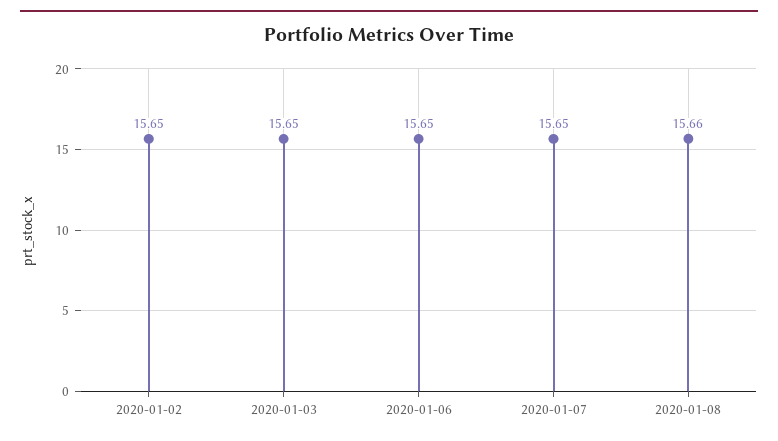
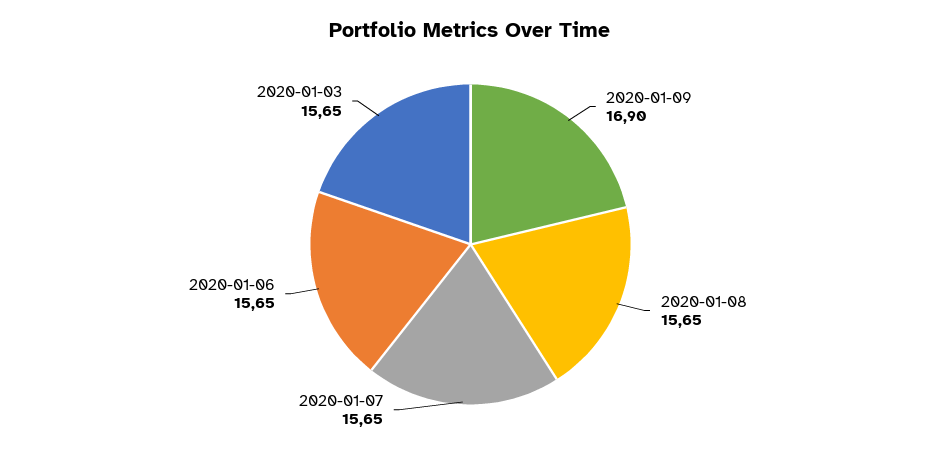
2020-01-02: 15.65 -> none
2020-01-08: 15.66 -> 15.65
2020-01-09: none -> 16.9

